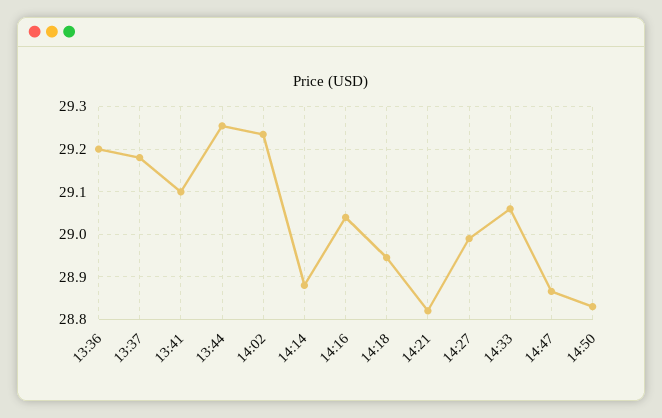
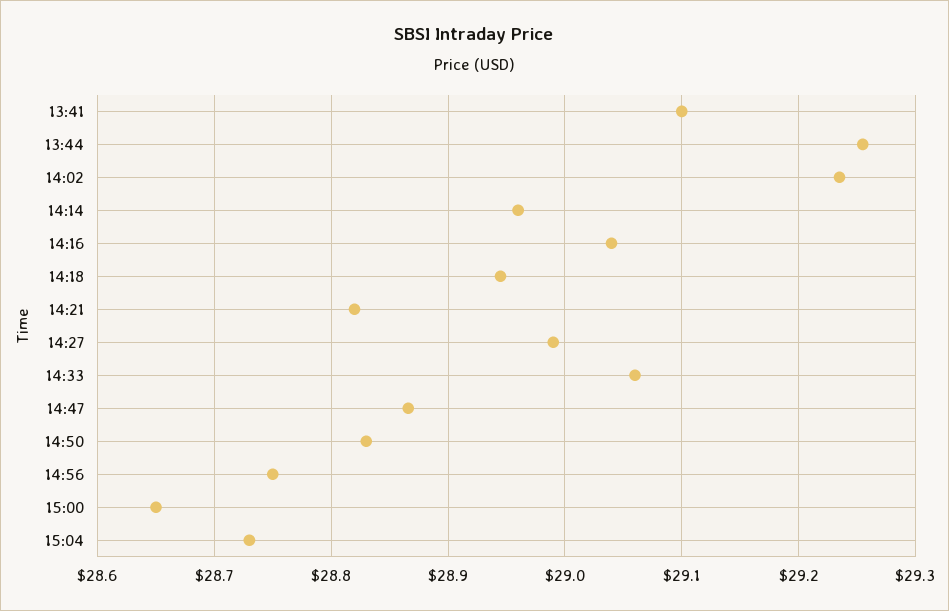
13:36: 29.2 -> none
13:37: 29.18 -> none
14:14: 28.88 -> 28.96
14:56: none -> 28.75
15:00: none -> 28.65
15:04: none -> 28.73

